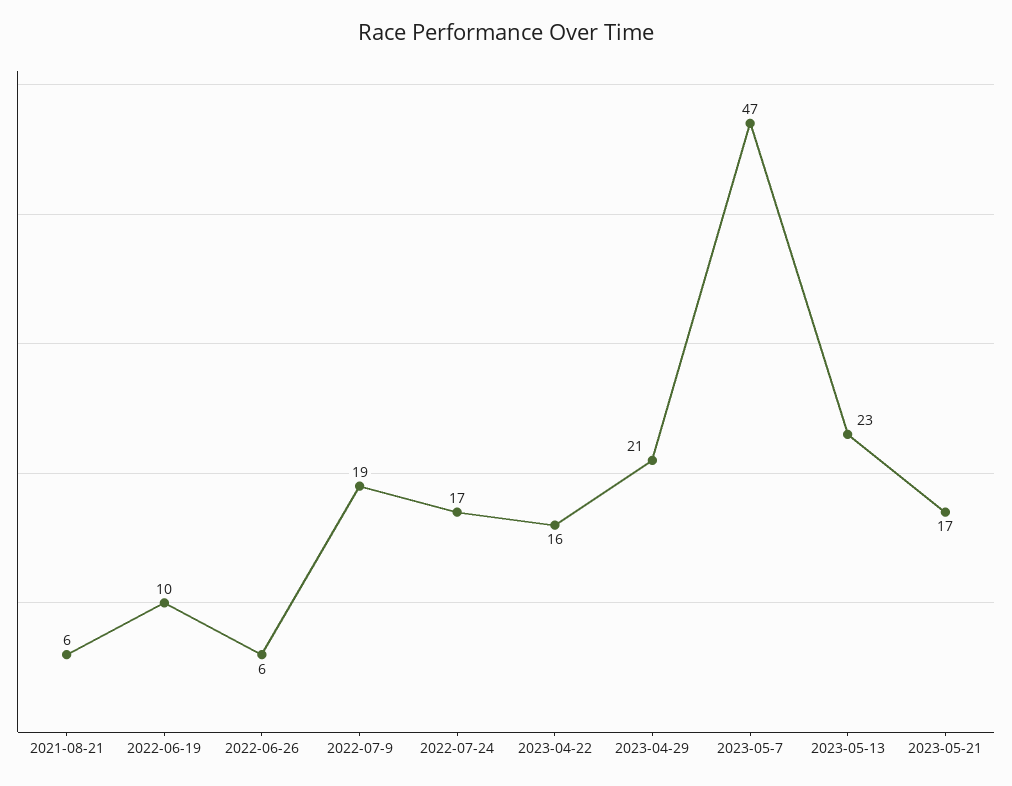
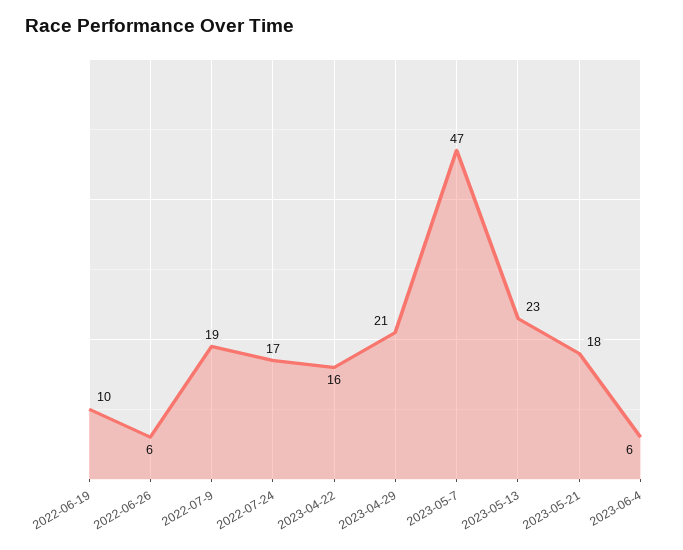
2021-08-21: 6 -> none
2023-05-21: 17 -> 18
2023-06-4: none -> 6

